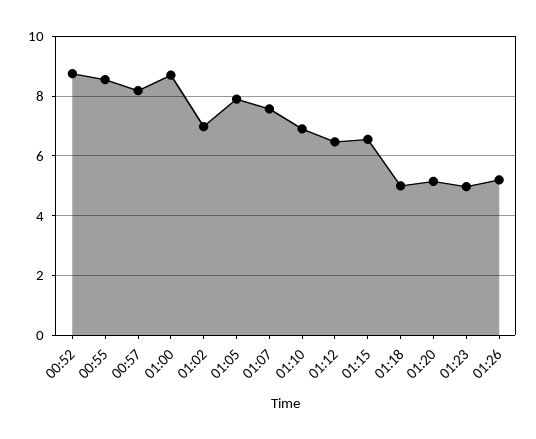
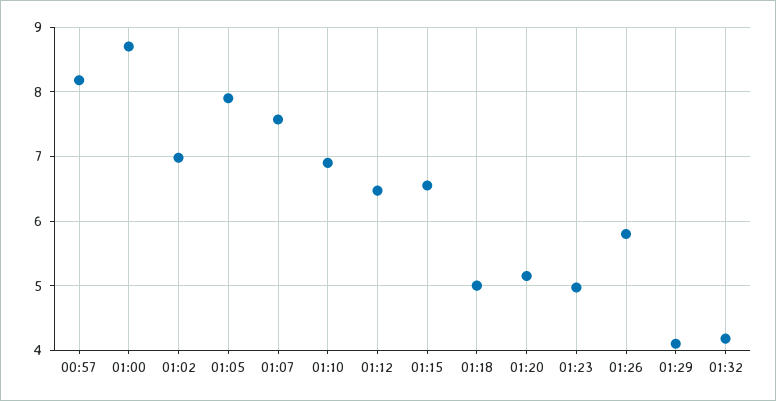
00:52: 8.75 -> none
00:55: 8.5 -> none
01:26: 5.25 -> 5.8
01:29: none -> 4.1
01:32: none -> 4.2

